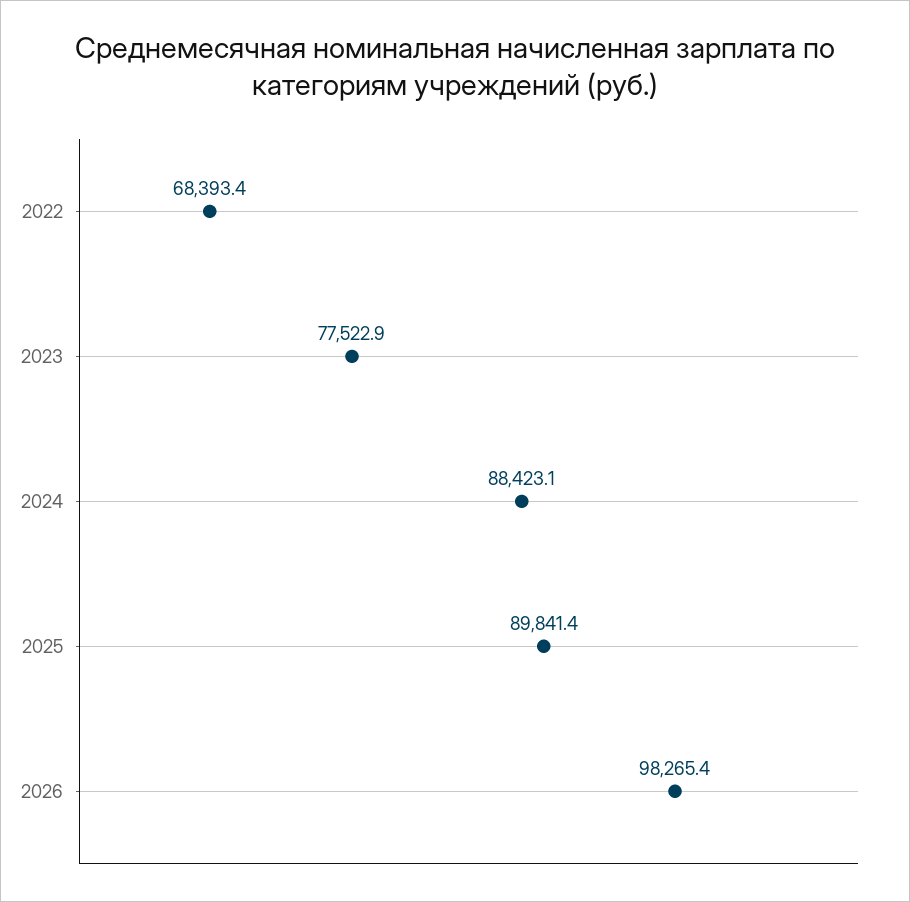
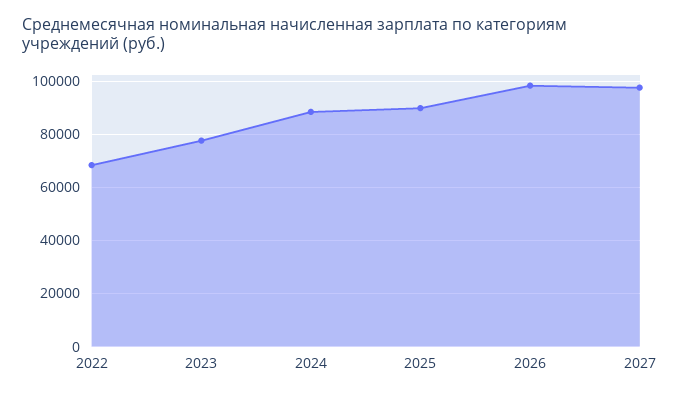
2027: none -> 97500

